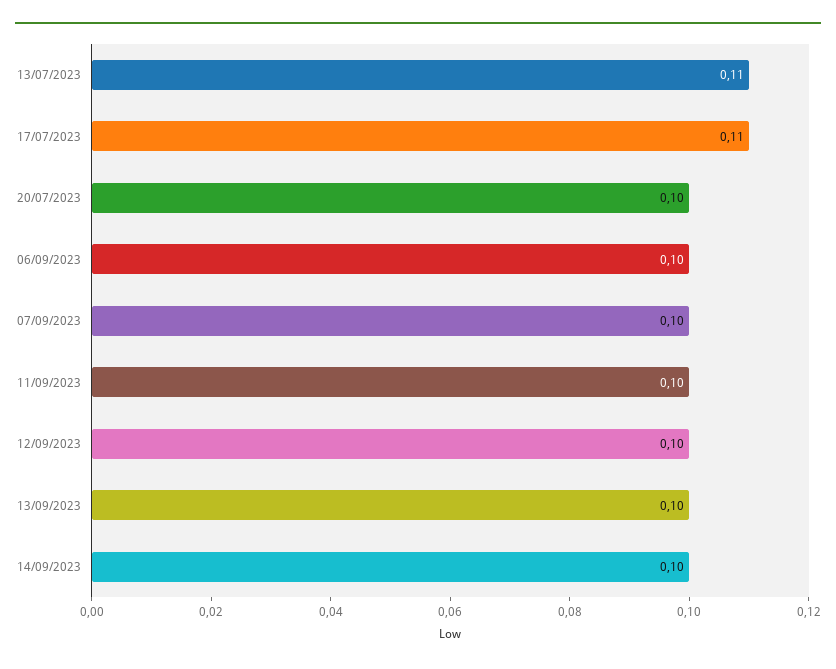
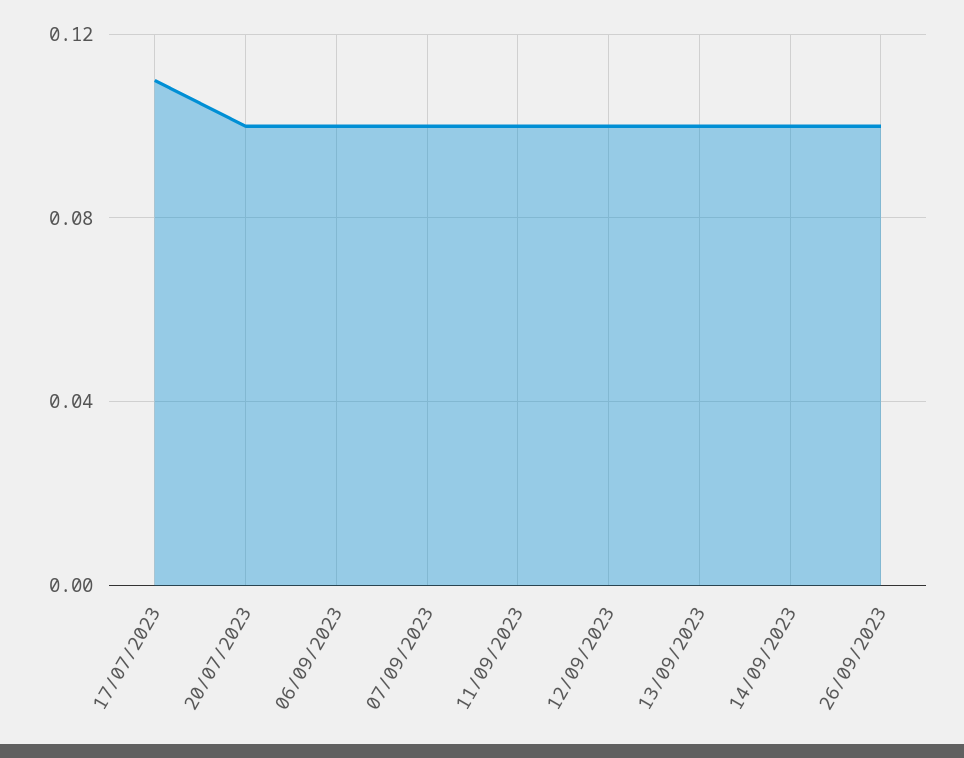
13/07/2023: 0.11 -> none
26/09/2023: none -> 0.1

